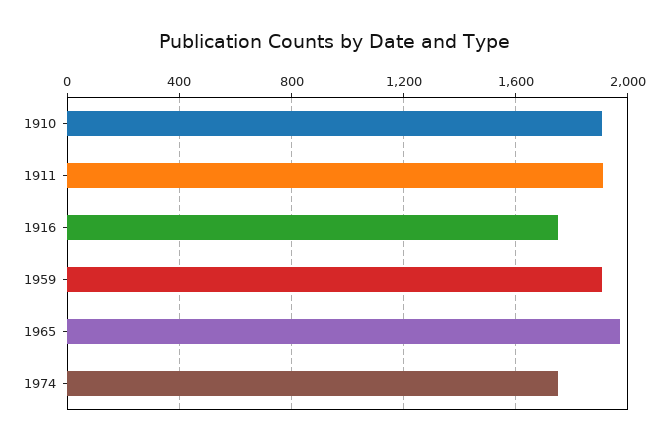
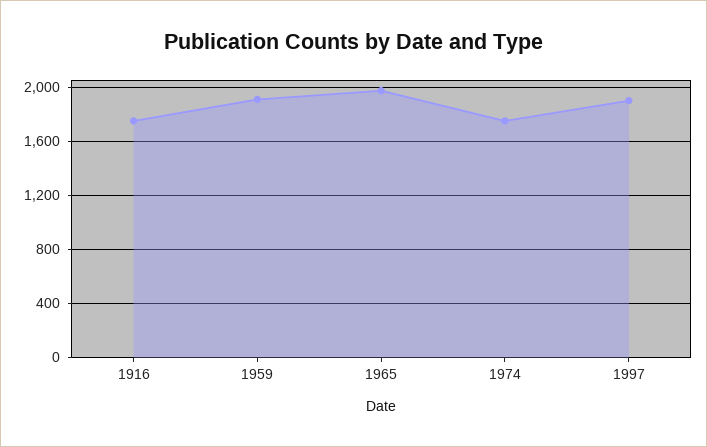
1910: 1900 -> none
1911: 1900 -> none
1997: none -> 1900

